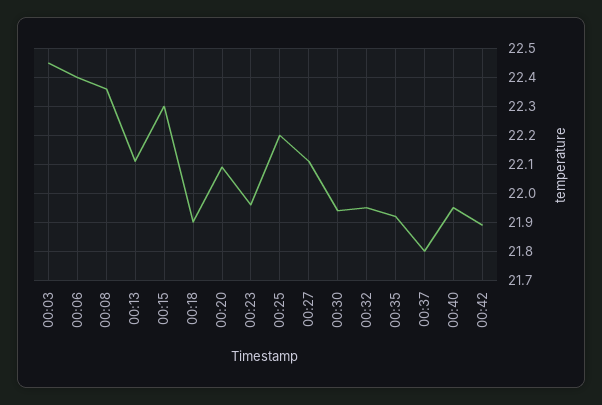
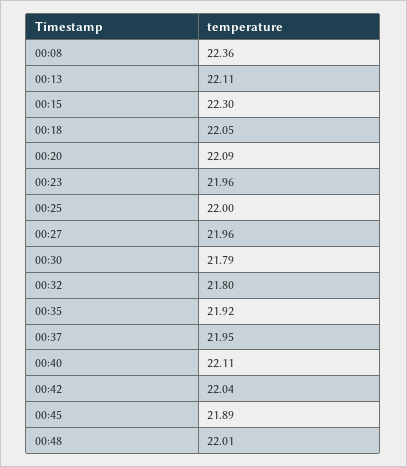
00:03: 22.45 -> none
00:06: 22.4 -> none
00:18: 21.9 -> 22.05
00:25: 22.2 -> 22
00:27: 22.1 -> 21.96
00:30: 21.95 -> 21.79
00:32: 21.95 -> 21.8
00:37: 21.8 -> 21.95
00:40: 21.95 -> 22.11
00:42: 21.9 -> 22.04
00:45: none -> 21.89
00:48: none -> 22.01

